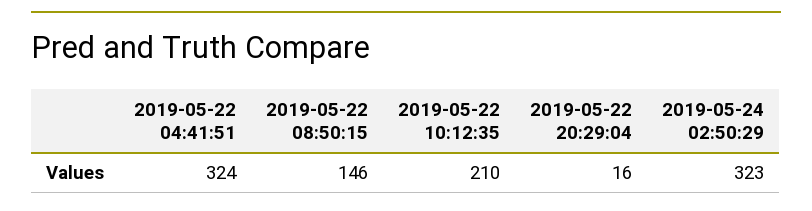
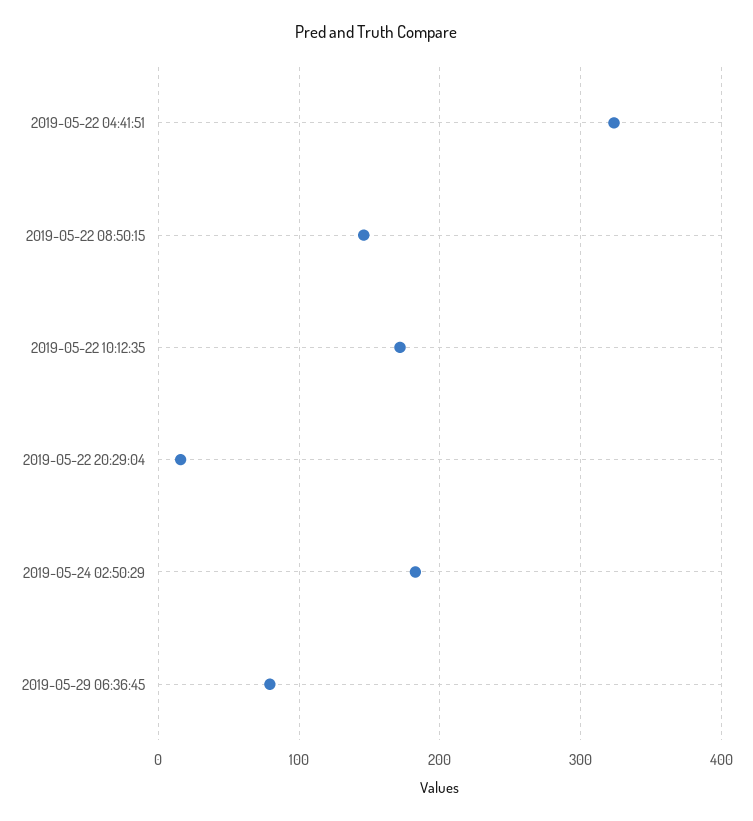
2019-05-22 10:12:35: 210 -> 170
2019-05-24 02:50:29: 323 -> 180
2019-05-29 06:36:45: none -> 80

